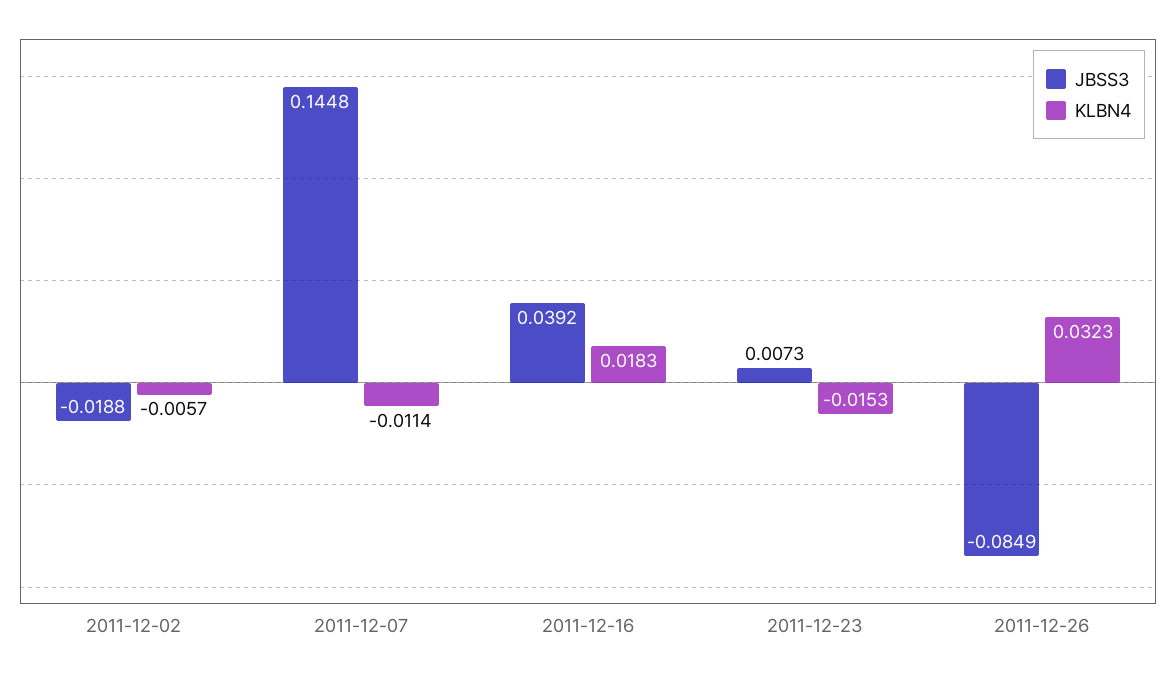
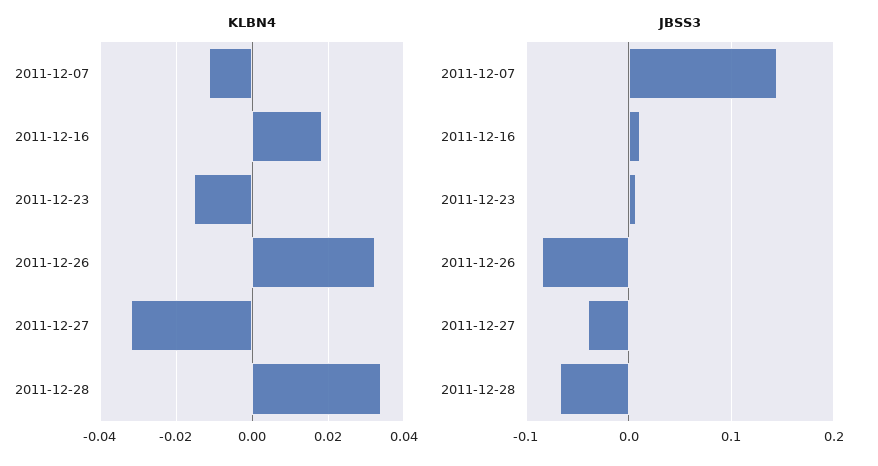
JBSS3, 2011-12-02: -0.0188 -> none
KLBN4, 2011-12-02: -0.0057 -> none
JBSS3, 2011-12-16: 0.0392 -> 0.01
KLBN4, 2011-12-27: none -> -0.032
KLBN4, 2011-12-28: none -> 0.034
JBSS3, 2011-12-27: none -> -0.04
JBSS3, 2011-12-28: none -> -0.07

